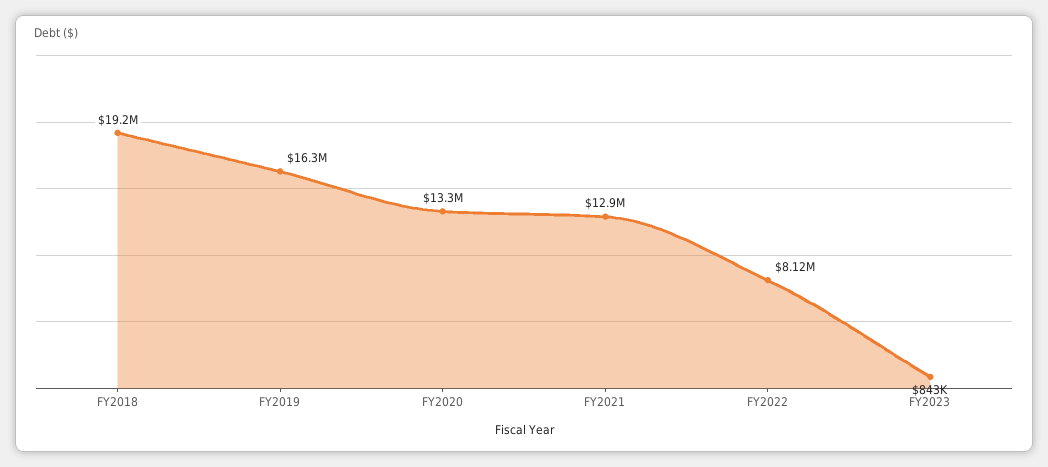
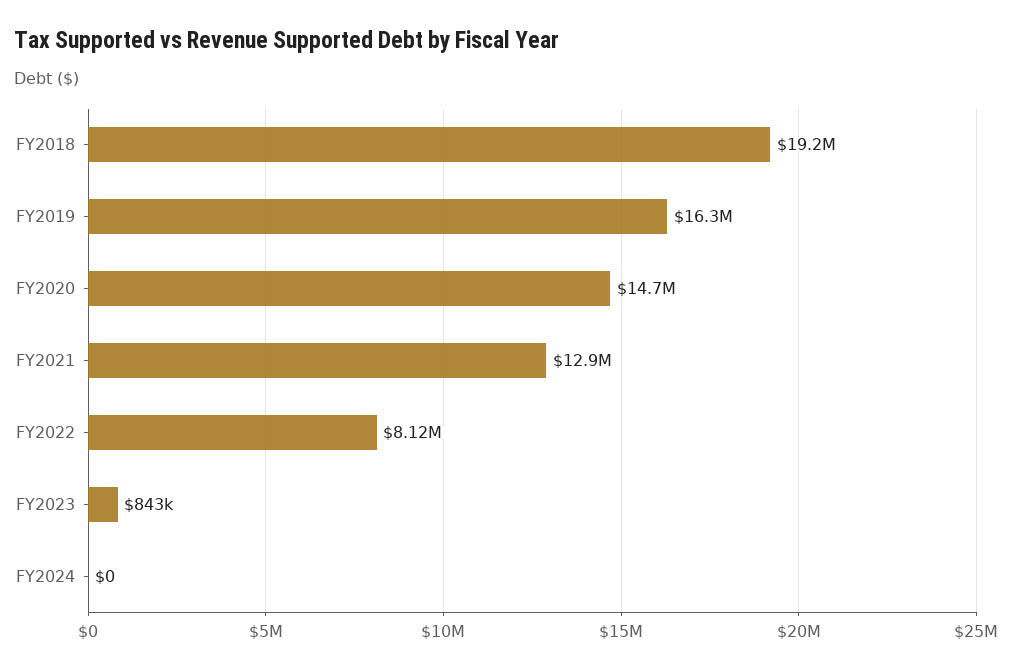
FY2020: 13300000 -> 14700000
FY2024: none -> 0

